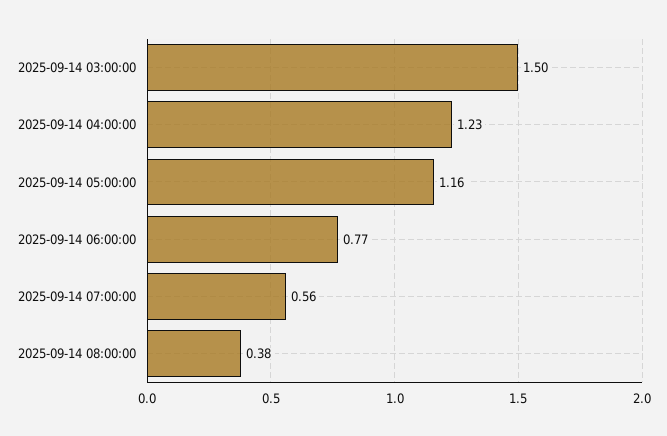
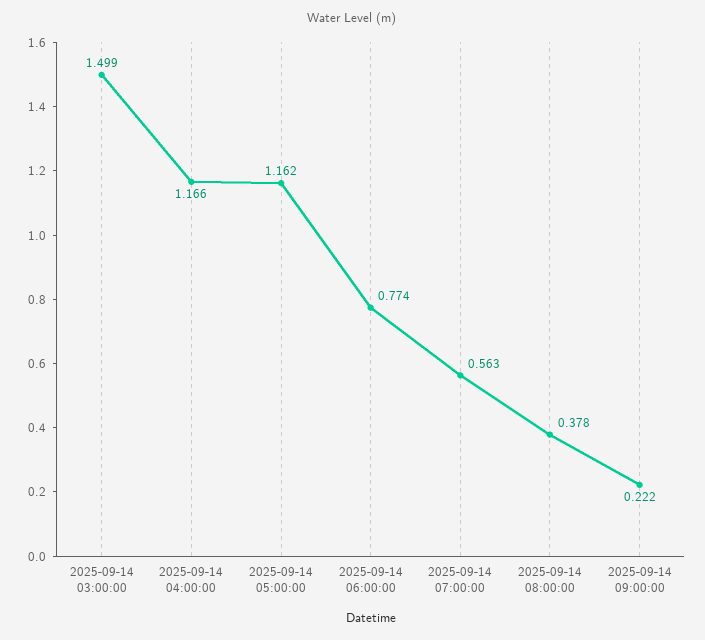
2025-09-14 04:00:00: 1.23 -> 1.166
2025-09-14 09:00:00: none -> 0.222

